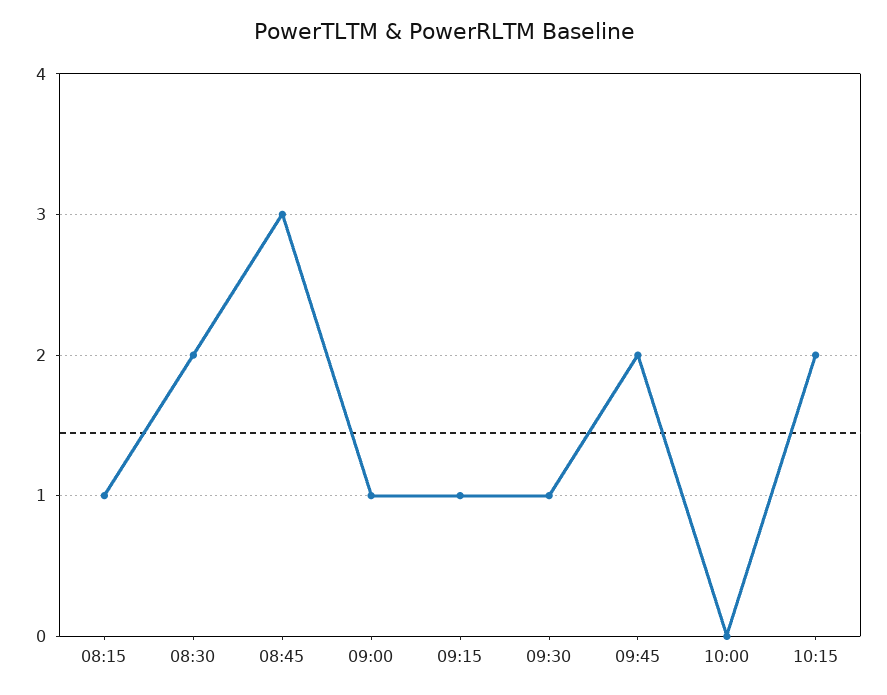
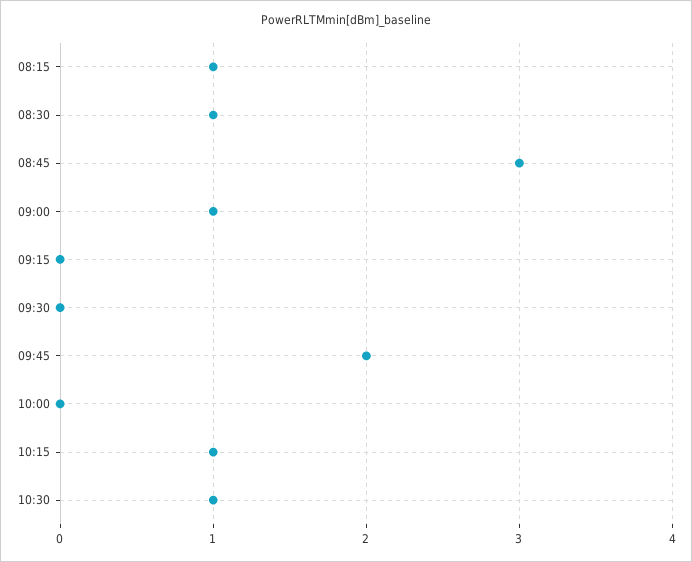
08:30: 2 -> 1
09:15: 1 -> 0
09:30: 1 -> 0
10:15: 2 -> 1
10:30: none -> 1

